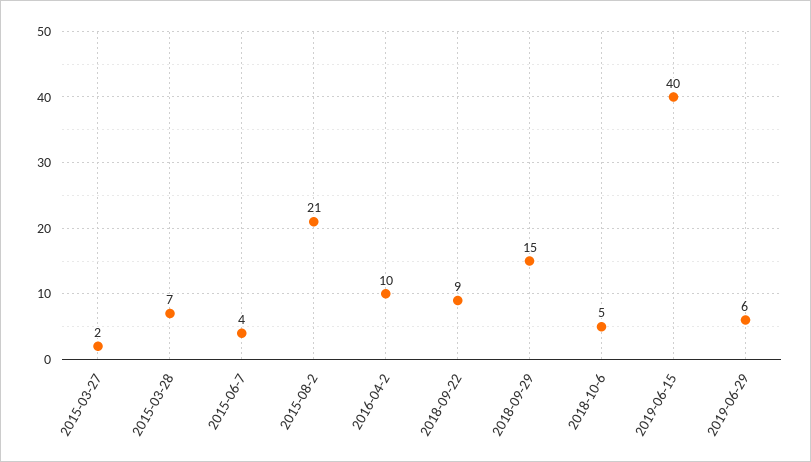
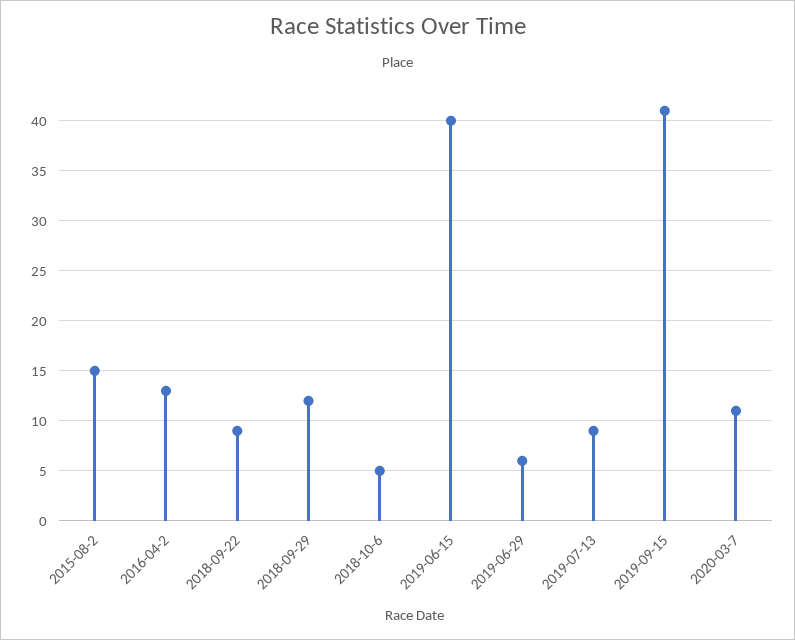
2015-03-27: 2 -> none
2015-03-28: 7 -> none
2015-06-7: 4 -> none
2015-08-2: 21 -> 15
2016-04-2: 10 -> 13
2018-09-29: 15 -> 12
2019-07-13: none -> 9
2019-09-15: none -> 41
2020-03-7: none -> 11

